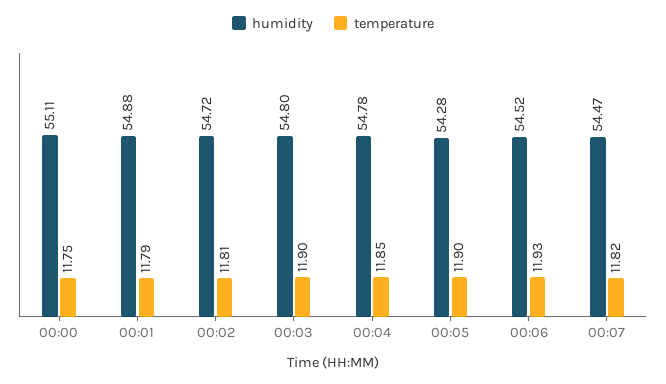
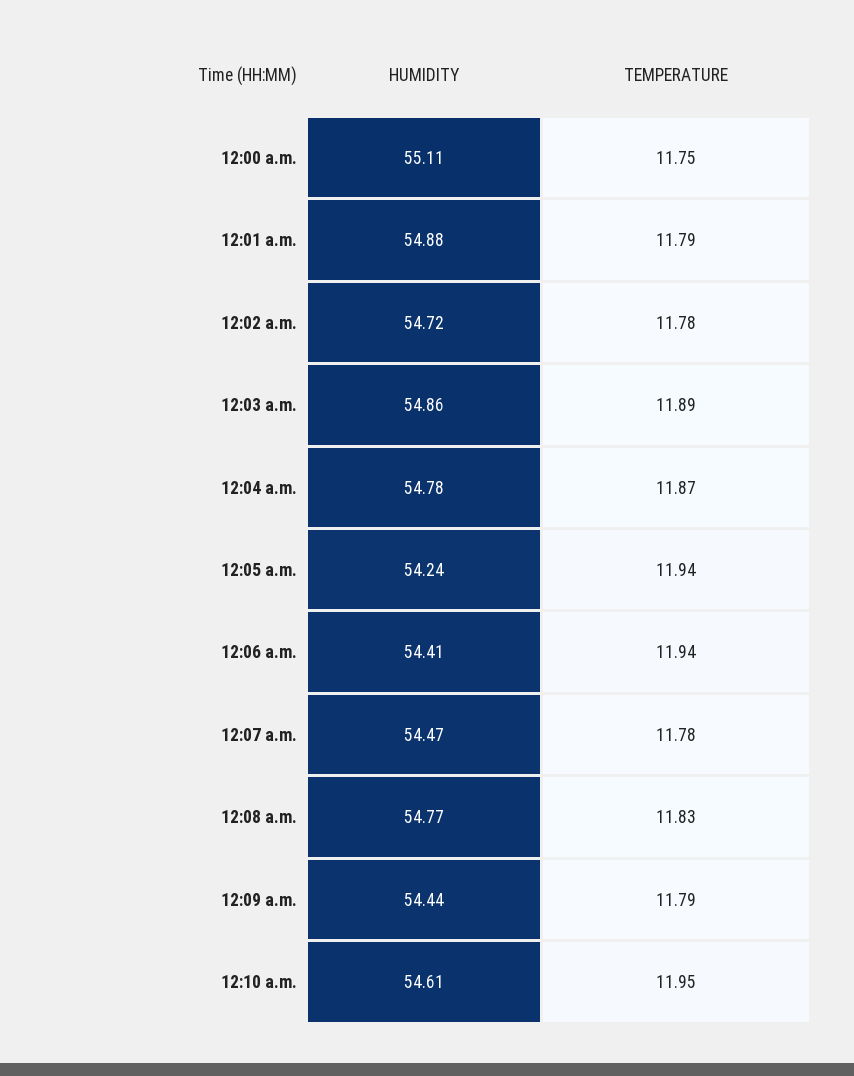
temperature, 00:02: 11.81 -> 11.78
humidity, 00:03: 54.8 -> 54.86
temperature, 00:03: 11.9 -> 11.89
temperature, 00:04: 11.85 -> 11.87
humidity, 00:05: 54.28 -> 54.24
temperature, 00:05: 11.9 -> 11.94
humidity, 00:06: 54.52 -> 54.41
temperature, 00:06: 11.93 -> 11.94
temperature, 00:07: 11.82 -> 11.78
humidity, 12:08 a.m.: none -> 54.77
temperature, 12:08 a.m.: none -> 11.83
humidity, 12:09 a.m.: none -> 54.44
temperature, 12:09 a.m.: none -> 11.79
humidity, 12:10 a.m.: none -> 54.61
temperature, 12:10 a.m.: none -> 11.95

